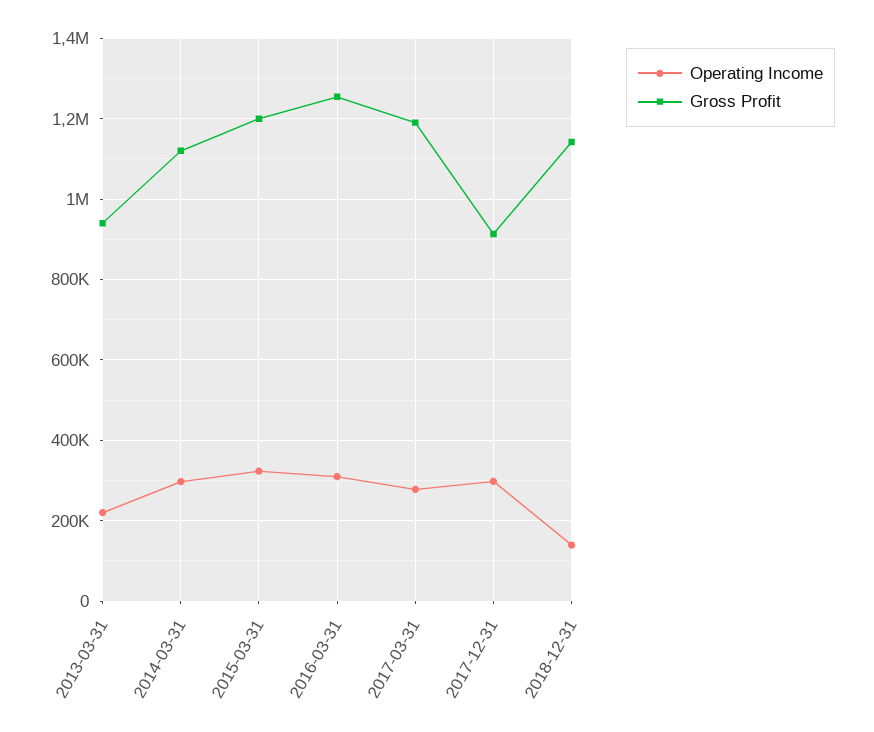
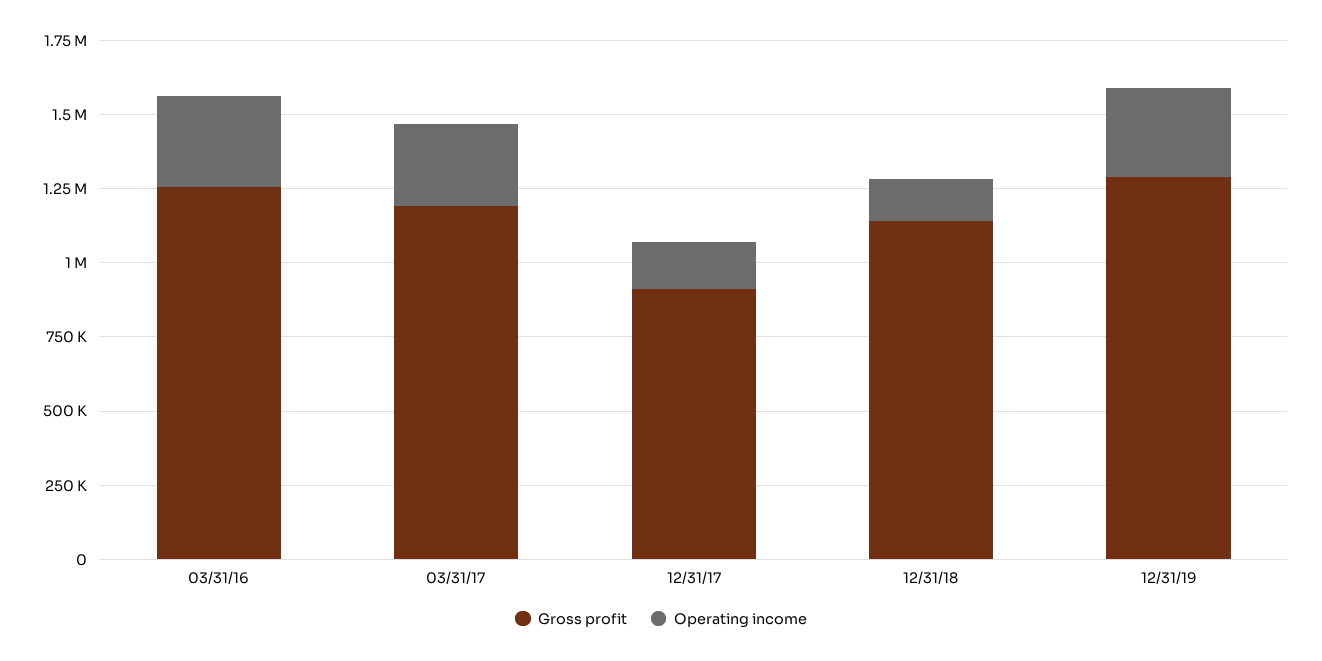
Operating Income, 2013-03-31: 220000 -> none
Gross Profit, 2013-03-31: 940000 -> none
Operating Income, 2014-03-31: 300000 -> none
Gross Profit, 2014-03-31: 1120000 -> none
Operating Income, 2015-03-31: 320000 -> none
Gross Profit, 2015-03-31: 1200000 -> none
Operating Income, 2017-12-31: 300000 -> 150000
Gross Profit, 12/31/19: none -> 1300000
Operating Income, 12/31/19: none -> 300000

